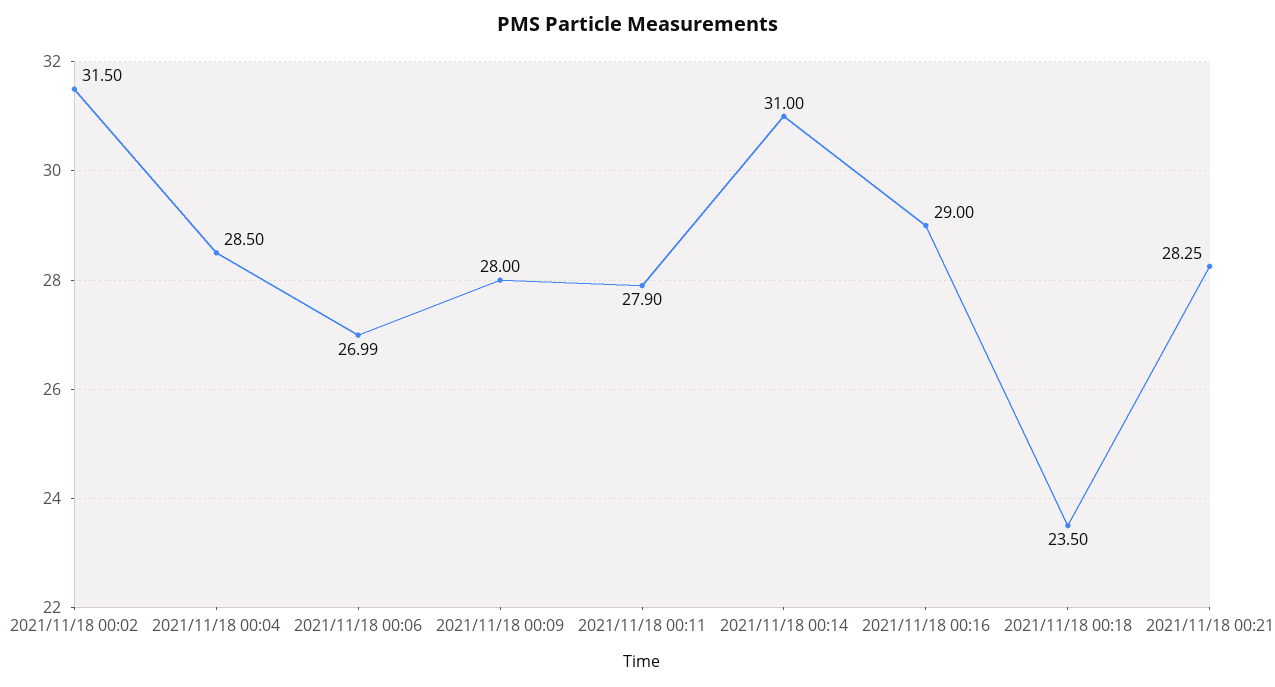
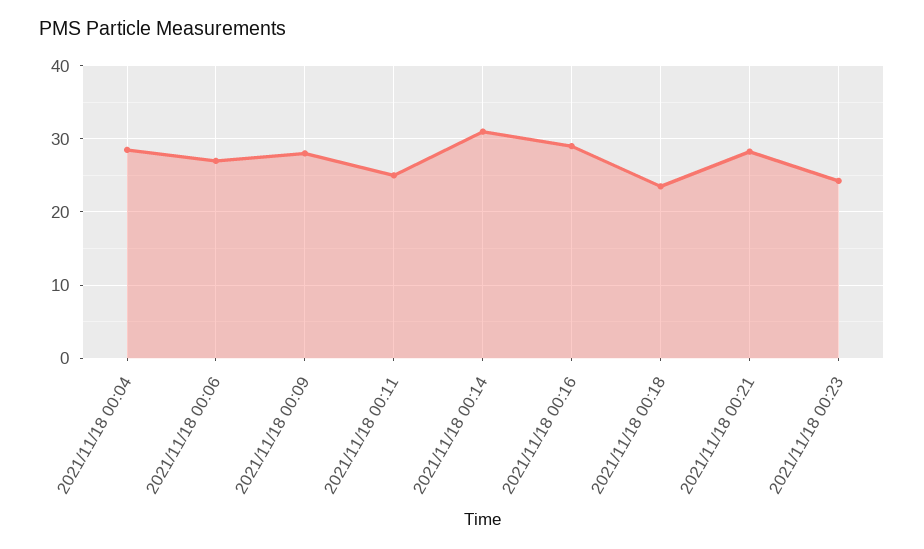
2021/11/18 00:02: 31.5 -> none
2021/11/18 00:11: 27.9 -> 25
2021/11/18 00:23: none -> 24

